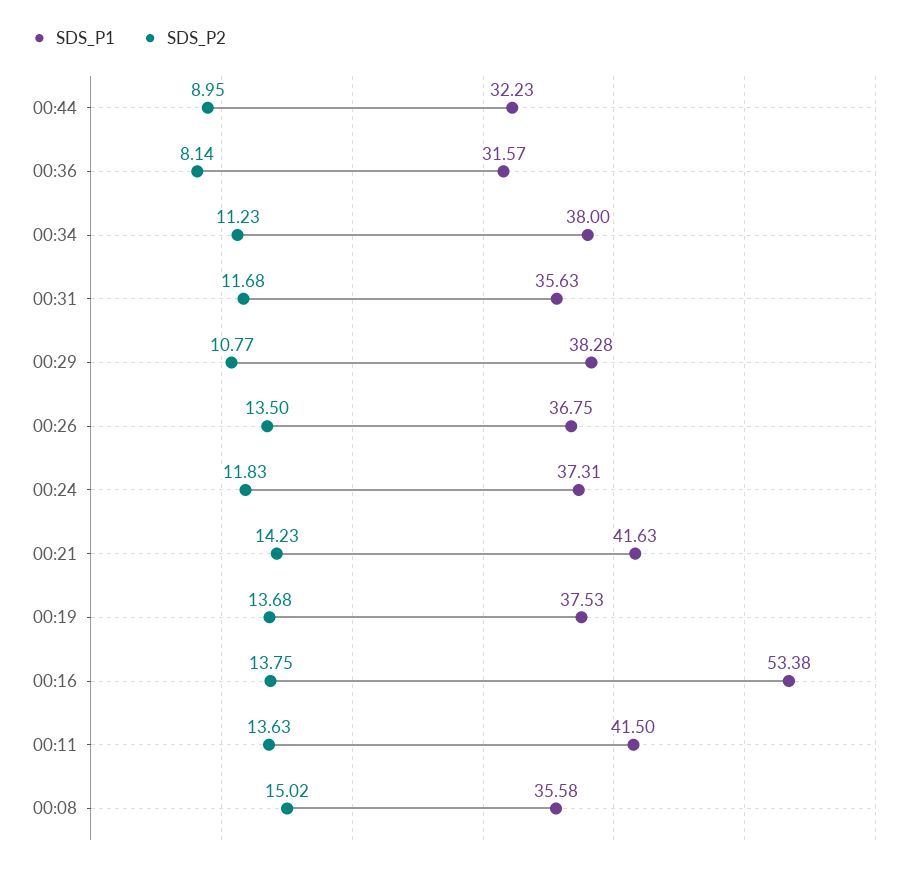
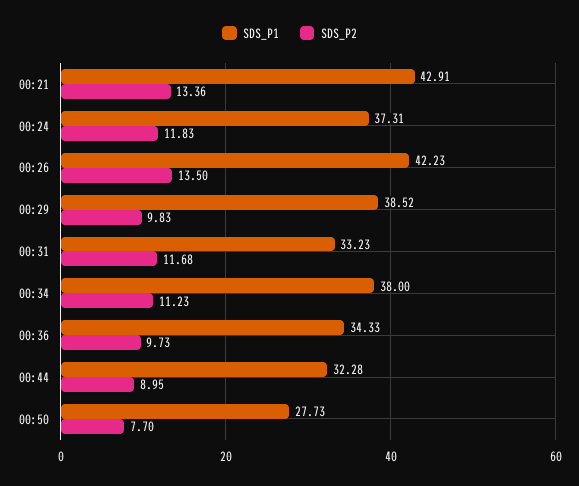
SDS_P1, 00:44: 32.23 -> 32.28
SDS_P1, 00:36: 31.57 -> 34.33
SDS_P2, 00:36: 8.14 -> 9.73
SDS_P1, 00:31: 35.63 -> 33.23
SDS_P1, 00:29: 38.28 -> 38.52
SDS_P2, 00:29: 10.77 -> 9.83
SDS_P1, 00:26: 36.75 -> 42.23
SDS_P1, 00:21: 41.63 -> 42.91
SDS_P2, 00:21: 14.23 -> 13.36
SDS_P1, 00:19: 37.53 -> none
SDS_P2, 00:19: 13.68 -> none
SDS_P1, 00:16: 53.38 -> none
SDS_P2, 00:16: 13.75 -> none
SDS_P1, 00:11: 41.5 -> none
SDS_P2, 00:11: 13.63 -> none
SDS_P1, 00:08: 35.58 -> none
SDS_P2, 00:08: 15.02 -> none
SDS_P1, 00:50: none -> 27.73
SDS_P2, 00:50: none -> 7.7

